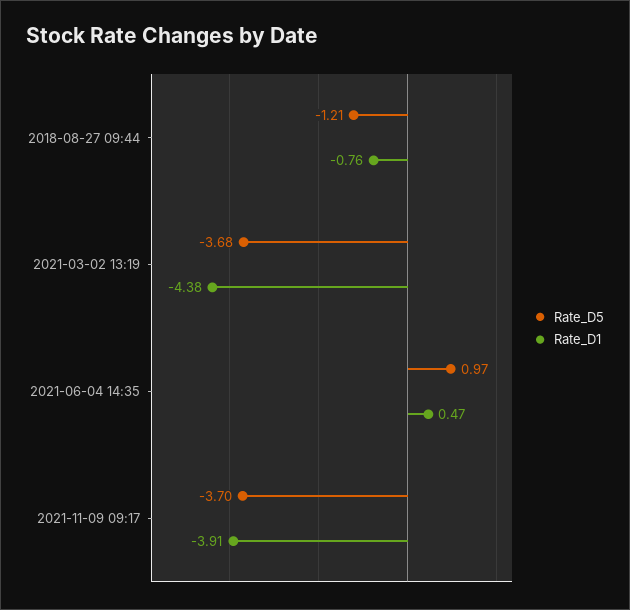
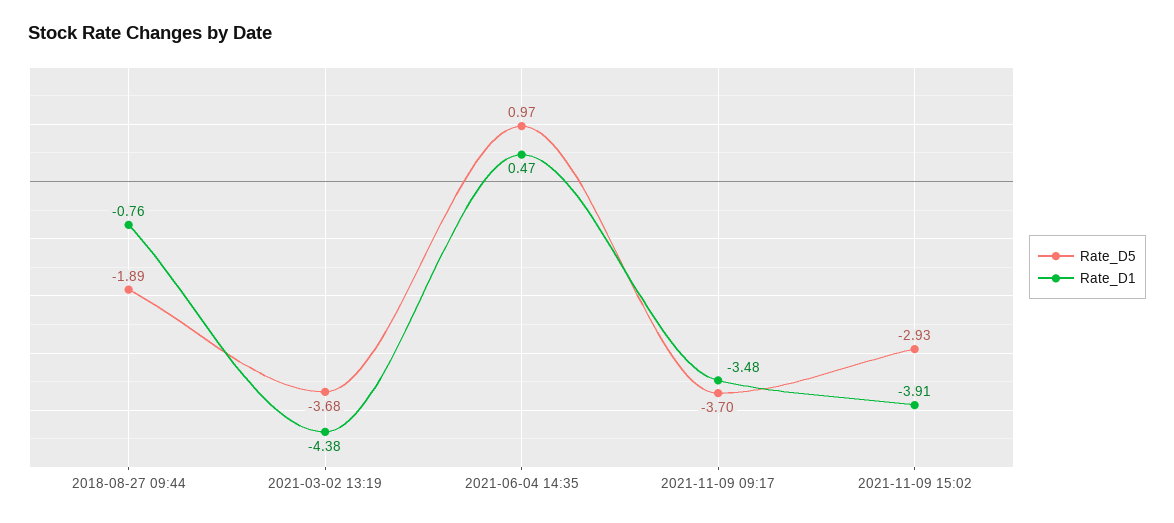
Rate_D5, 2018-08-27 09:44: -1.21 -> -1.89
Rate_D1, 2021-11-09 09:17: -3.91 -> -3.48
Rate_D5, 2021-11-09 15:02: none -> -2.93
Rate_D1, 2021-11-09 15:02: none -> -3.91

